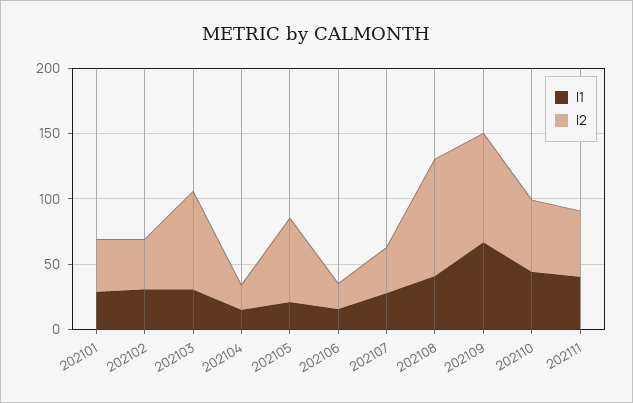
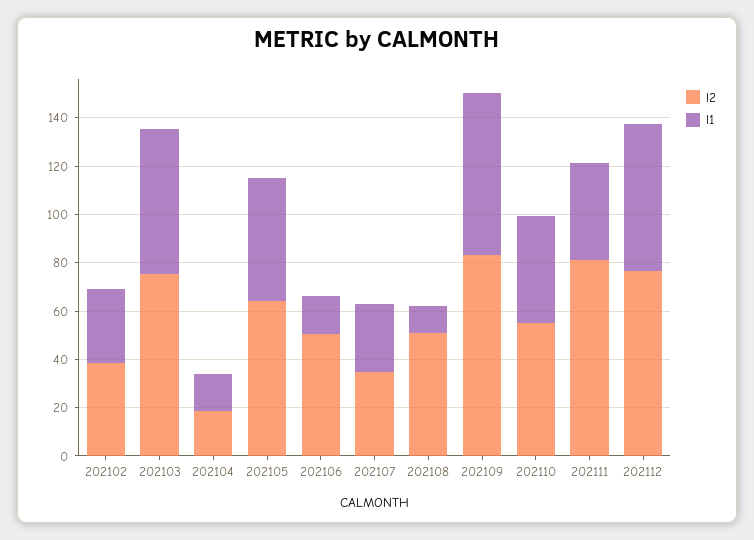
l1, 202101: 30 -> none
l2, 202101: 40 -> none
l1, 202103: 30 -> 60
l1, 202105: 20 -> 50
l2, 202106: 20 -> 50
l1, 202108: 40 -> 10
l2, 202108: 90 -> 50
l2, 202111: 50 -> 80
l2, 202112: none -> 75
l1, 202112: none -> 60

